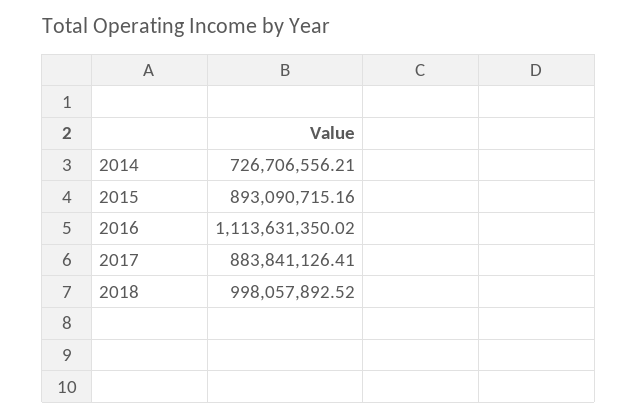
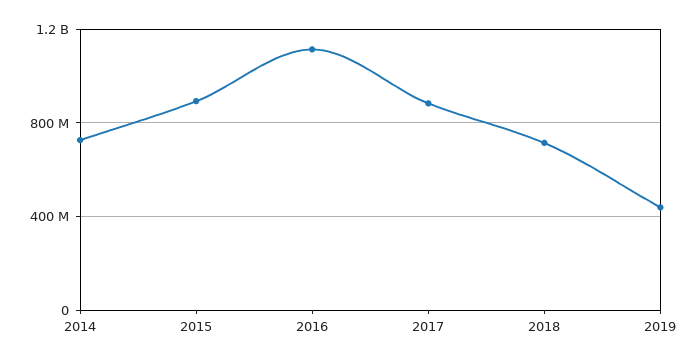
2018: 998057892.52 -> 700000000
2019: none -> 450000000

